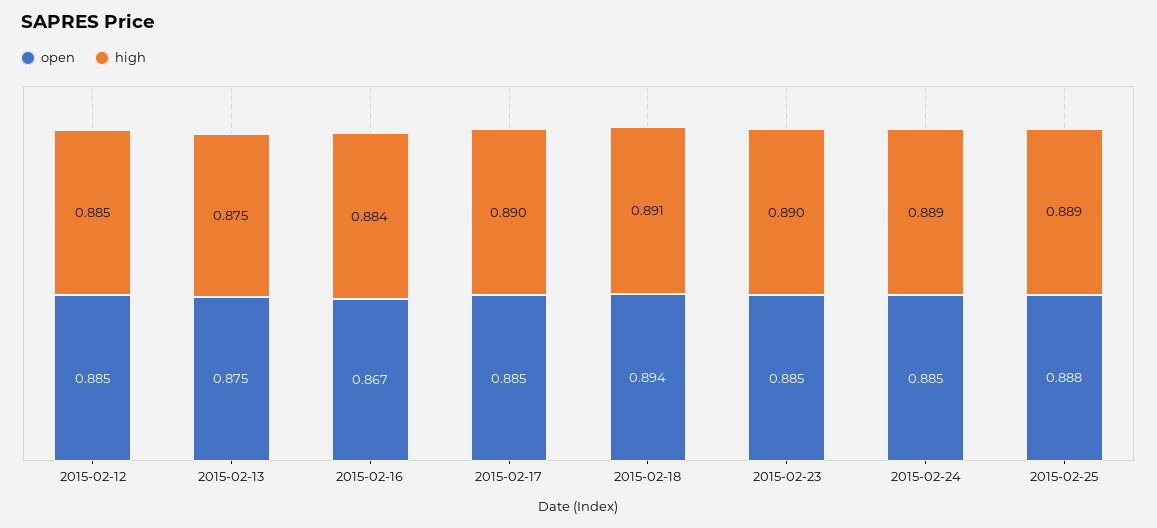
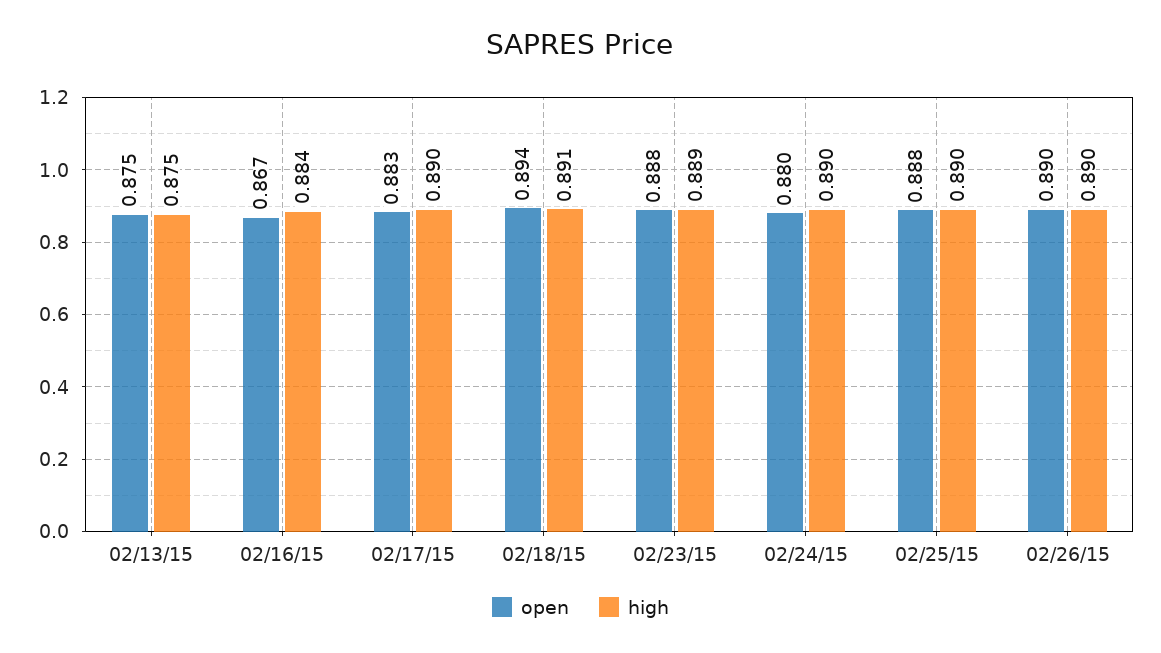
open, 2015-02-12: 0.885 -> none
high, 2015-02-12: 0.885 -> none
open, 2015-02-17: 0.885 -> 0.883
open, 2015-02-23: 0.885 -> 0.888
high, 2015-02-23: 0.89 -> 0.889
open, 2015-02-24: 0.885 -> 0.88
high, 2015-02-24: 0.889 -> 0.89
high, 2015-02-25: 0.889 -> 0.89
open, 02/26/15: none -> 0.89
high, 02/26/15: none -> 0.89

